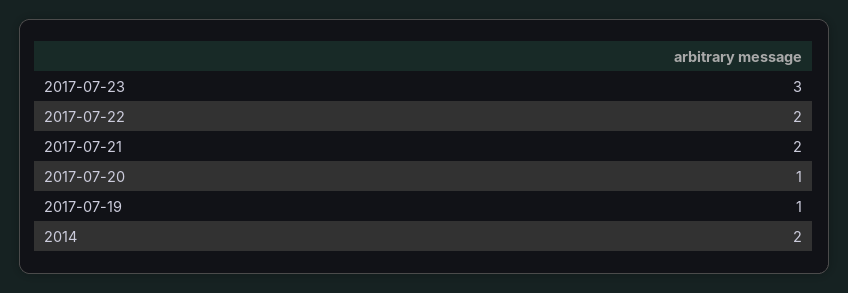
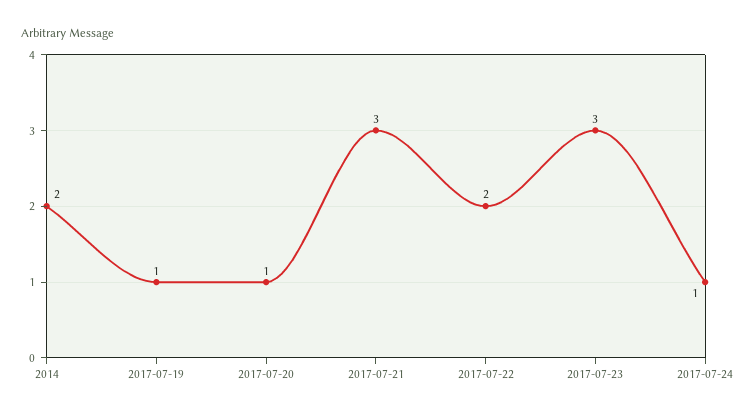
2017-07-21: 2 -> 3
2017-07-24: none -> 1

